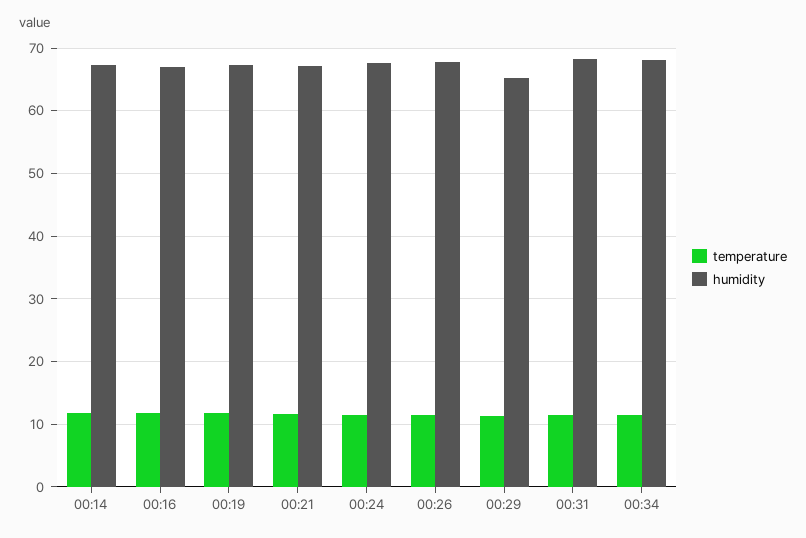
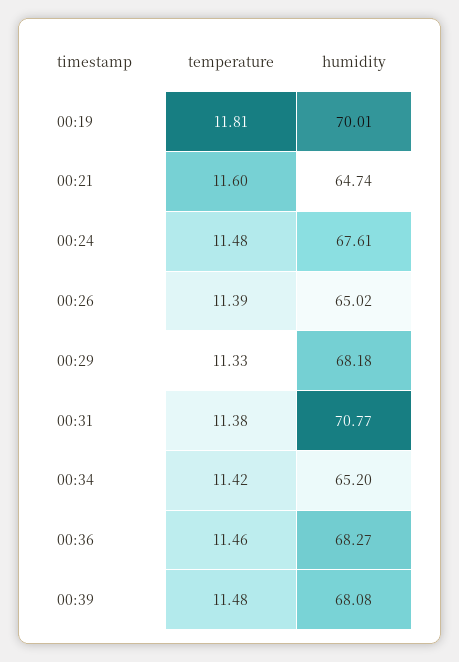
temperature, 00:14: 12 -> none
humidity, 00:14: 67 -> none
temperature, 00:16: 12 -> none
humidity, 00:16: 67 -> none
humidity, 00:19: 67 -> 70.01
humidity, 00:21: 67 -> 64.74
humidity, 00:26: 68 -> 65.02
humidity, 00:29: 65 -> 68.18
humidity, 00:31: 68 -> 70.77
humidity, 00:34: 68 -> 65.2
temperature, 00:36: none -> 11.46
humidity, 00:36: none -> 68.27
temperature, 00:39: none -> 11.48
humidity, 00:39: none -> 68.08

